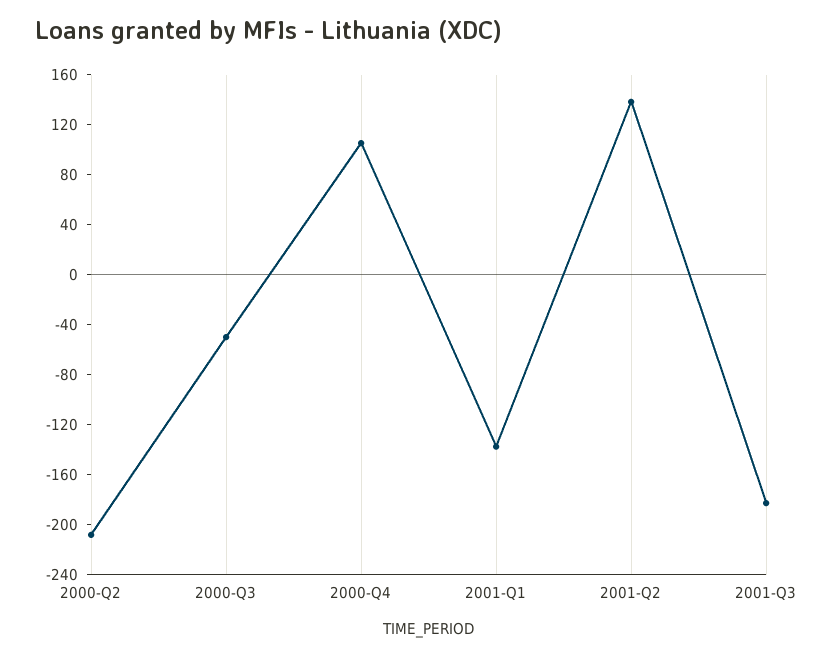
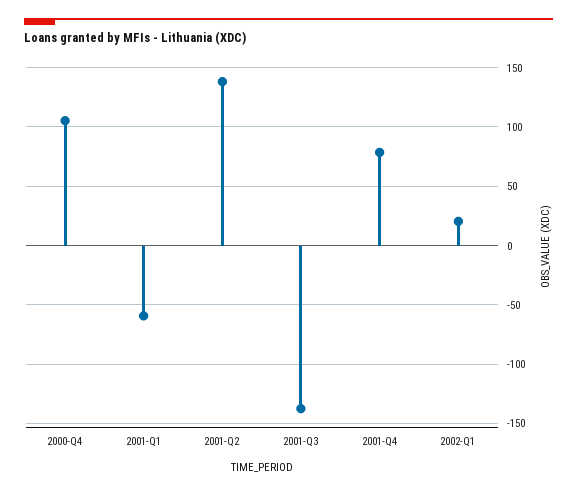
2000-Q2: -210 -> none
2000-Q3: -50 -> none
2001-Q1: -140 -> -60
2001-Q3: -180 -> -140
2001-Q4: none -> 80
2002-Q1: none -> 20

